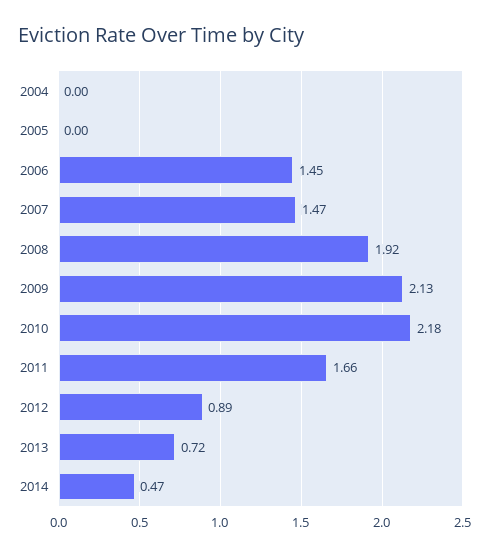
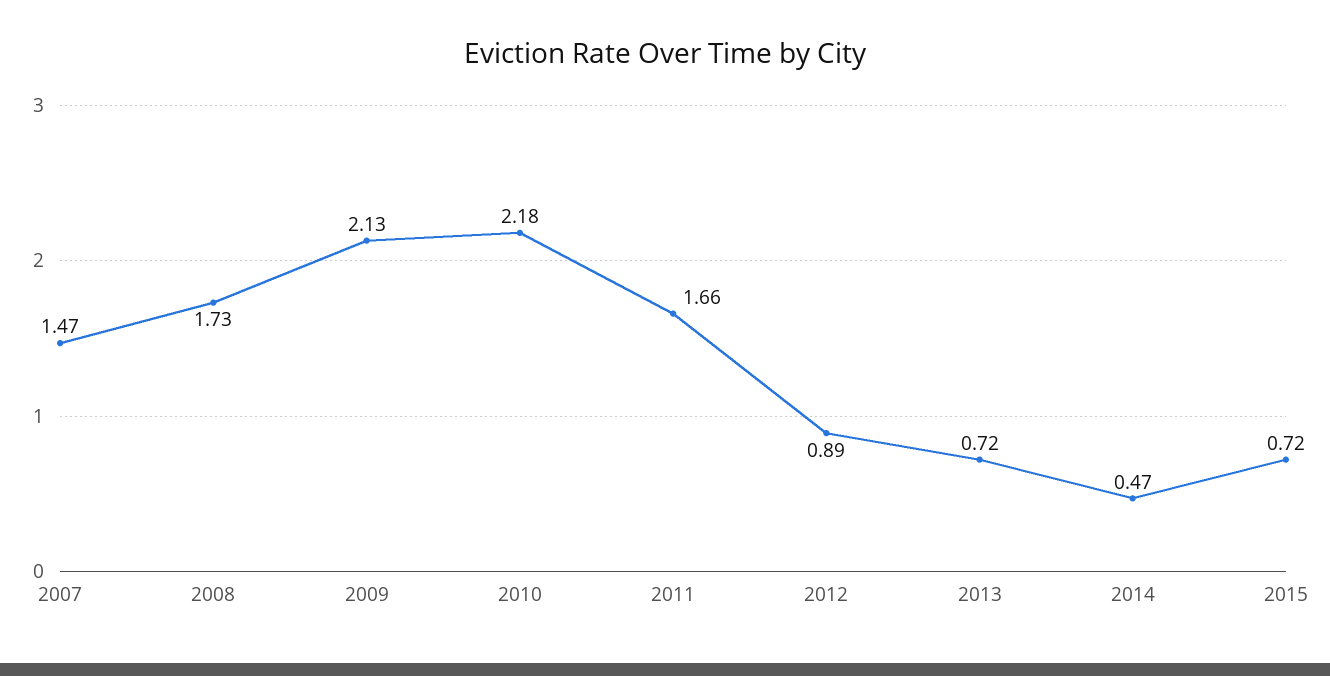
2004: 0 -> none
2005: 0 -> none
2006: 1.45 -> none
2008: 1.92 -> 1.73
2015: none -> 0.72

